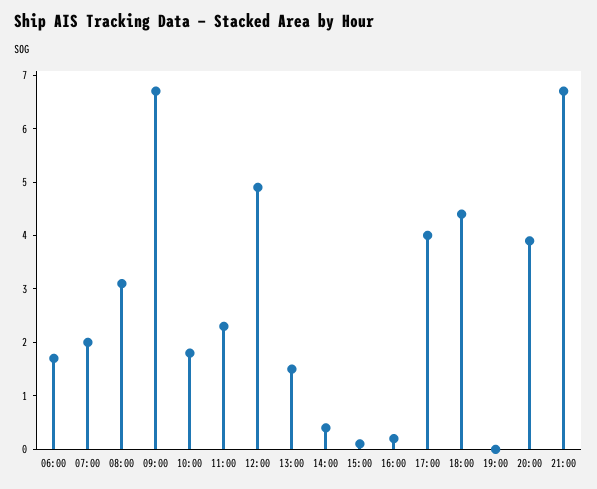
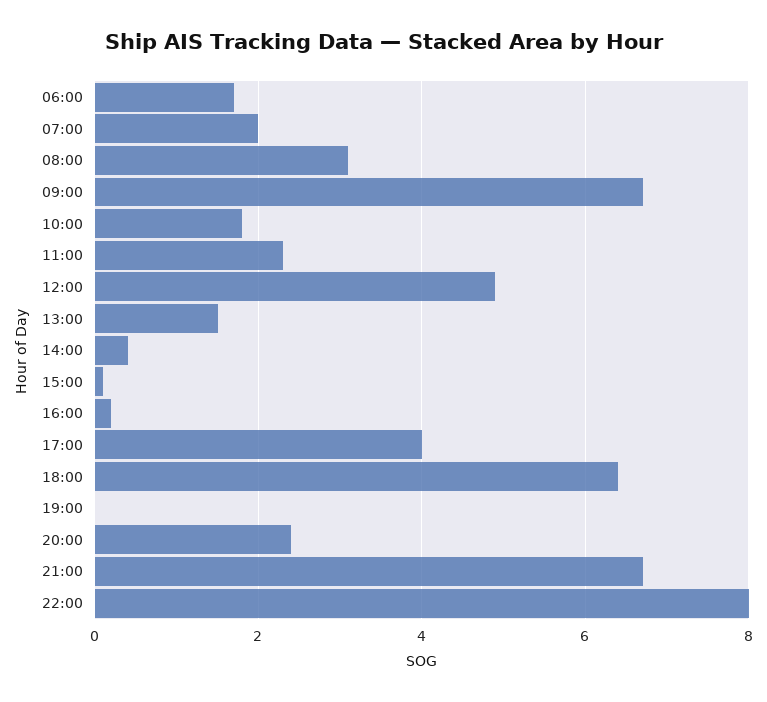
18:00: 4.5 -> 6.5
20:00: 4 -> 2.5
22:00: none -> 8

